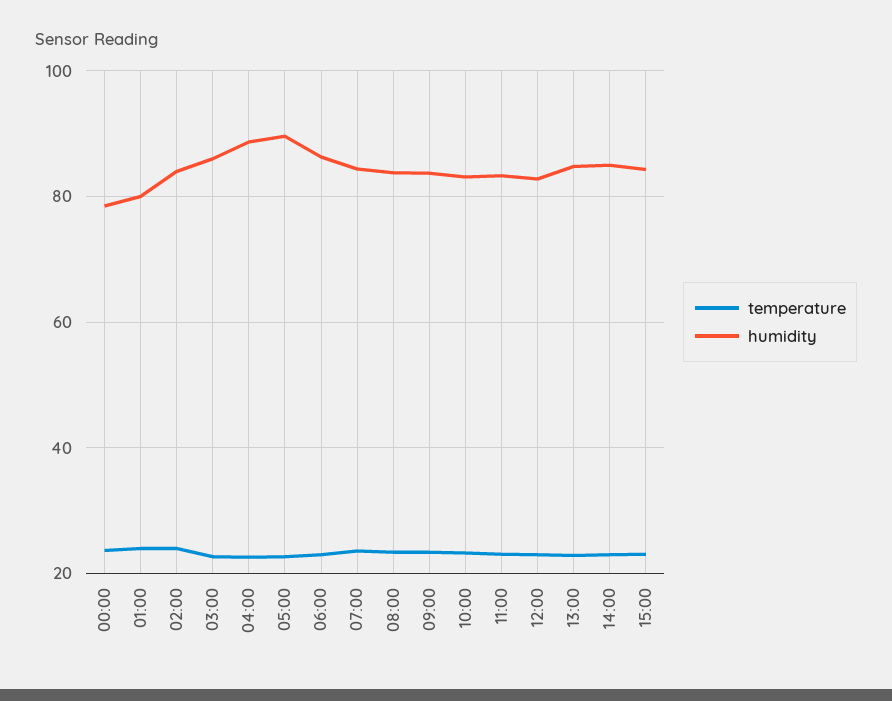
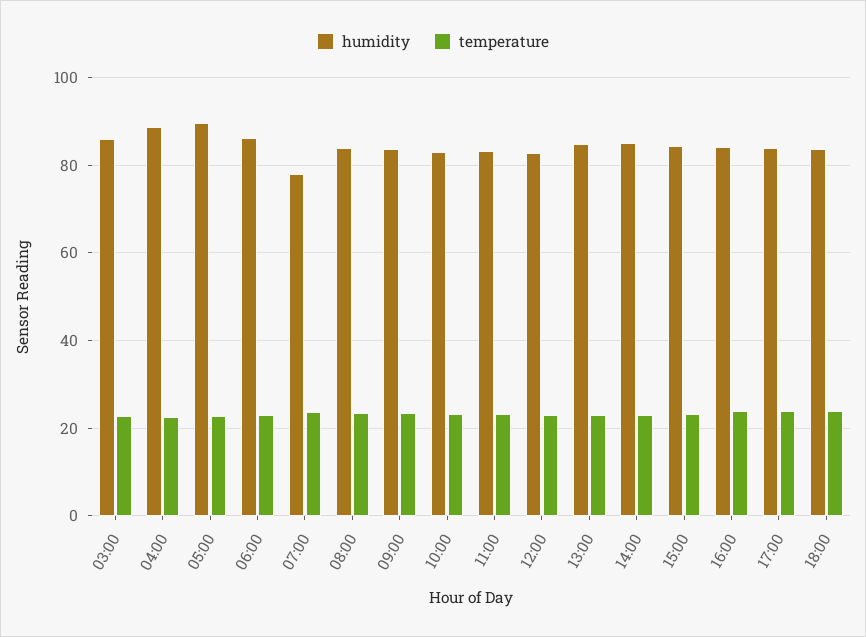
temperature, 00:00: 24 -> none
humidity, 00:00: 78 -> none
temperature, 01:00: 24 -> none
humidity, 01:00: 80 -> none
temperature, 02:00: 24 -> none
humidity, 02:00: 84 -> none
humidity, 07:00: 84 -> 78
humidity, 16:00: none -> 84
temperature, 16:00: none -> 24
humidity, 17:00: none -> 84
temperature, 17:00: none -> 24
humidity, 18:00: none -> 84
temperature, 18:00: none -> 24

